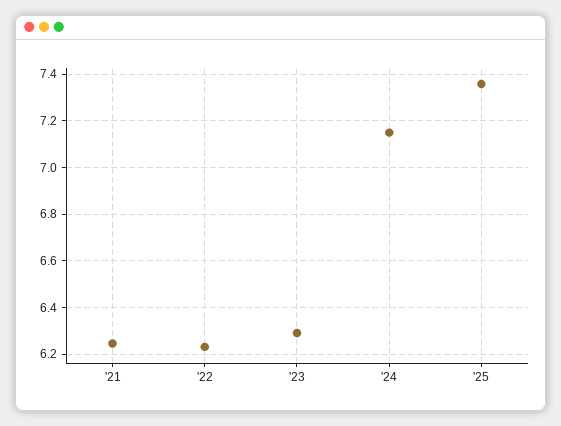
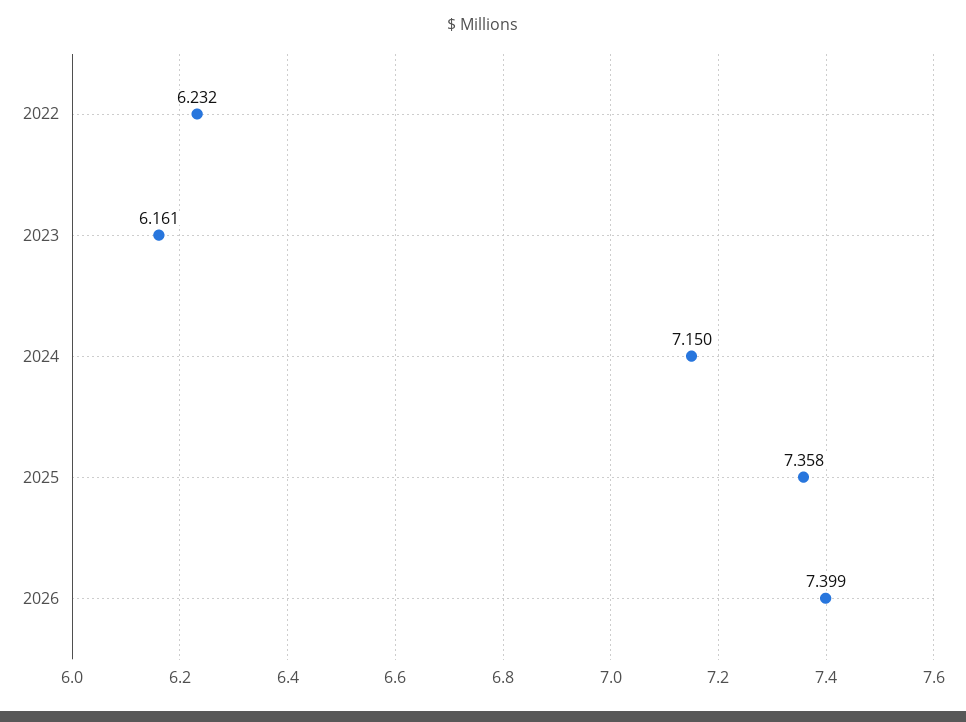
'21: 6.25 -> none
'23: 6.3 -> 6.161
2026: none -> 7.399

